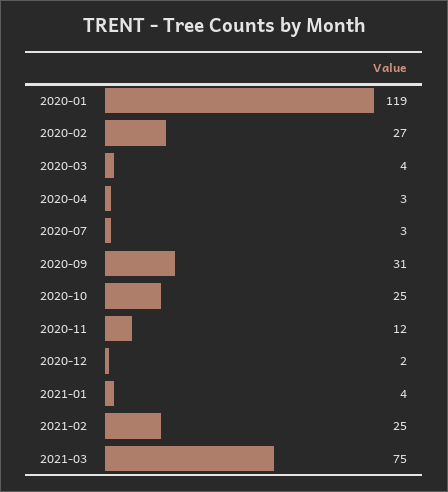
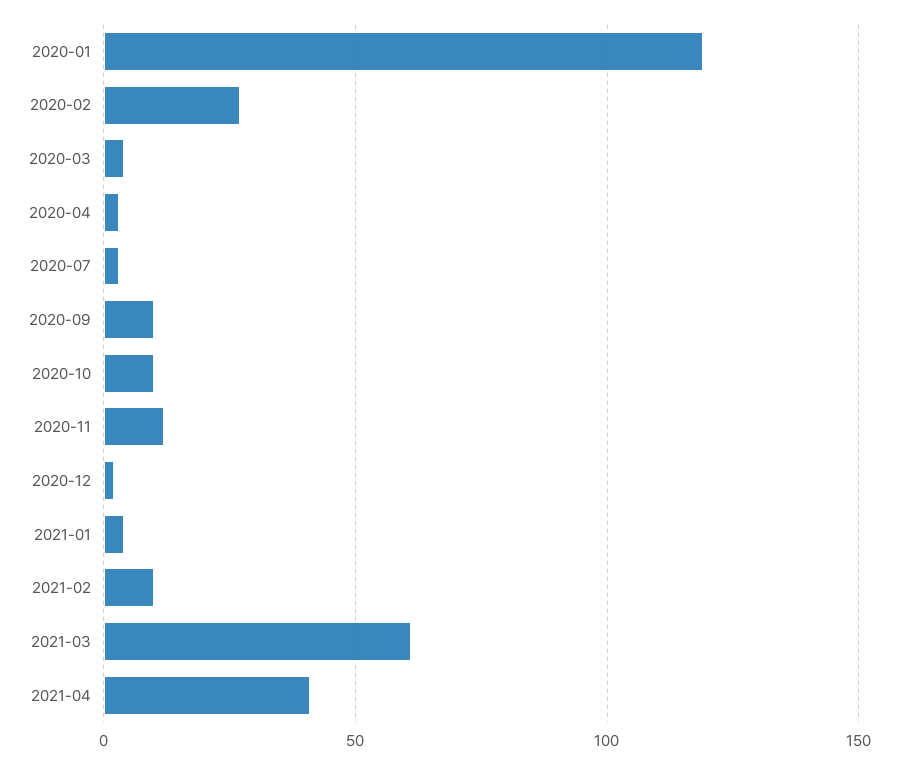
2020-09: 31 -> 10
2020-10: 25 -> 10
2021-02: 25 -> 10
2021-03: 75 -> 60
2021-04: none -> 40

